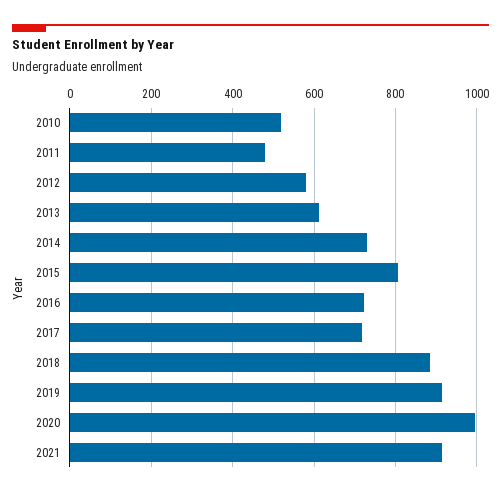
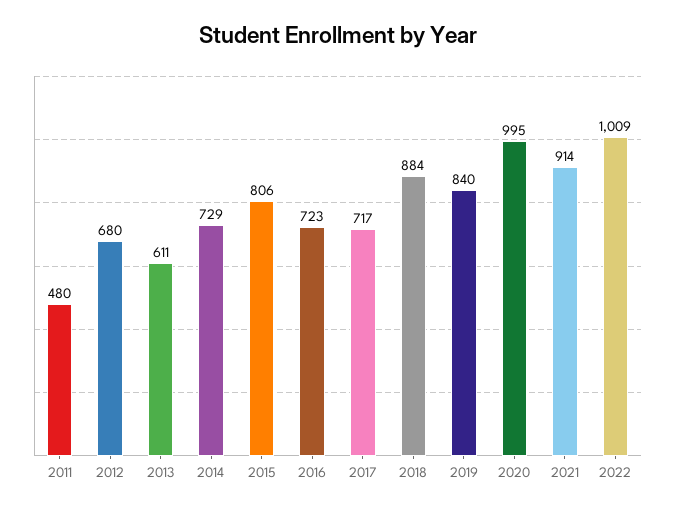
2010: 520 -> none
2012: 580 -> 680
2019: 920 -> 840
2022: none -> 1009

